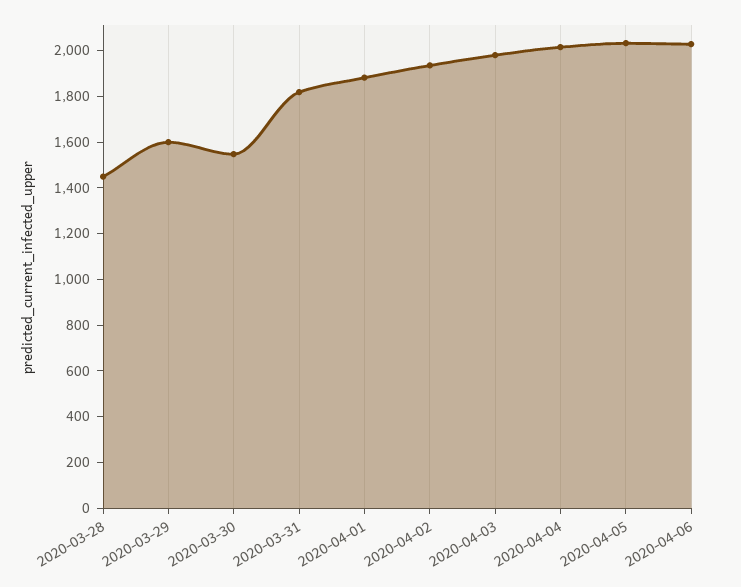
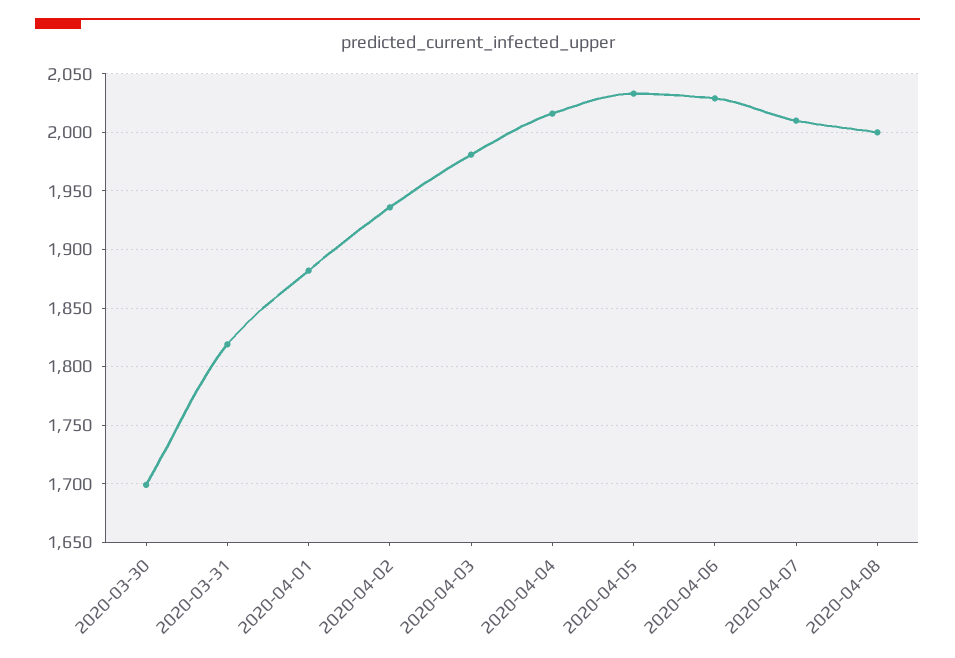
2020-03-28: 1450 -> none
2020-03-29: 1600 -> none
2020-03-30: 1550 -> 1700
2020-04-07: none -> 2010
2020-04-08: none -> 2000

